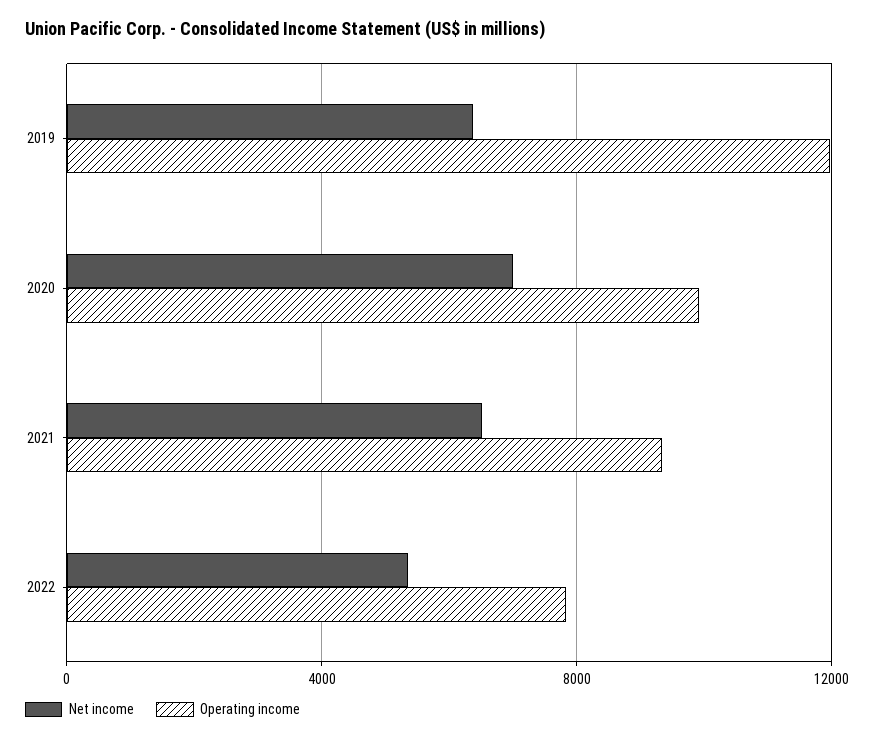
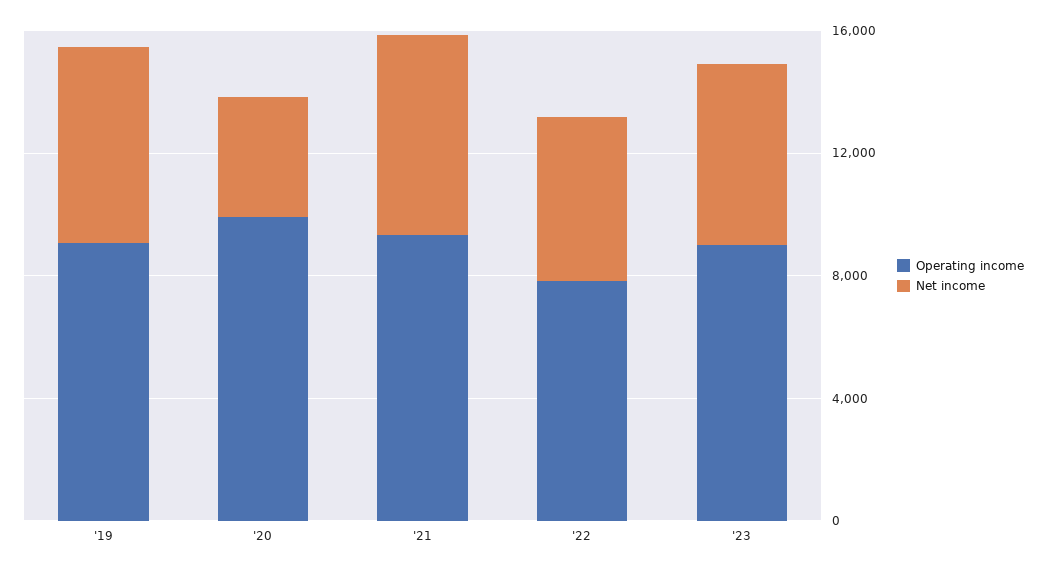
Operating income, 2019: 12000 -> 9000
Net income, 2020: 7000 -> 4000
Operating income, '23: none -> 9000
Net income, '23: none -> 6000

